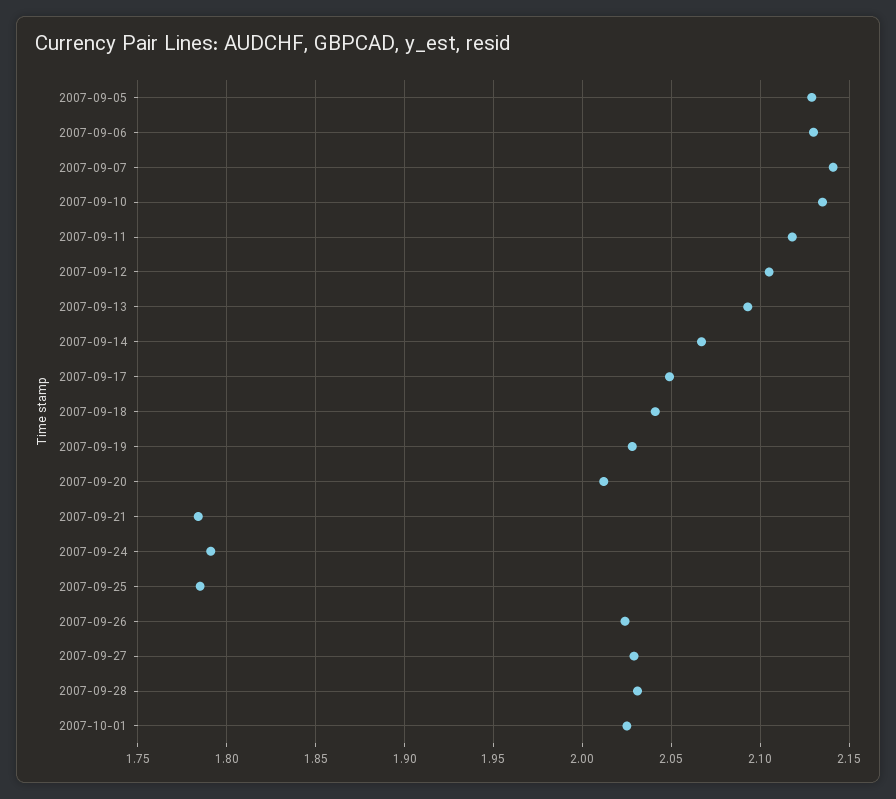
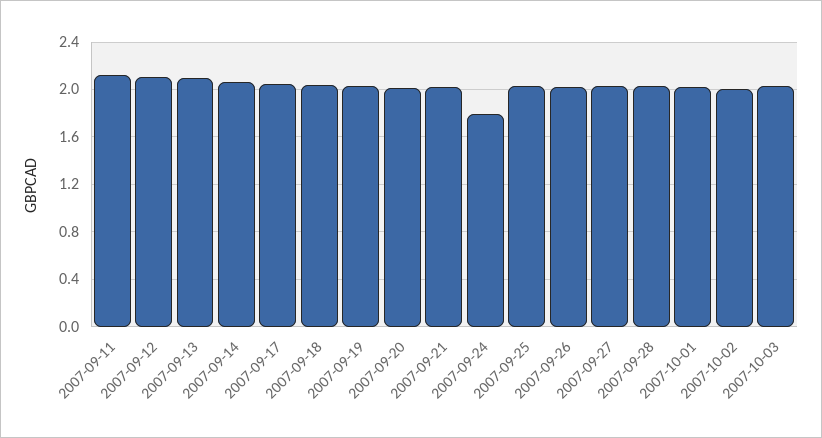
2007-09-05: 2.13 -> none
2007-09-06: 2.13 -> none
2007-09-07: 2.14 -> none
2007-09-10: 2.135 -> none
2007-09-21: 1.785 -> 2
2007-09-25: 1.785 -> 2
2007-10-02: none -> 2
2007-10-03: none -> 2

